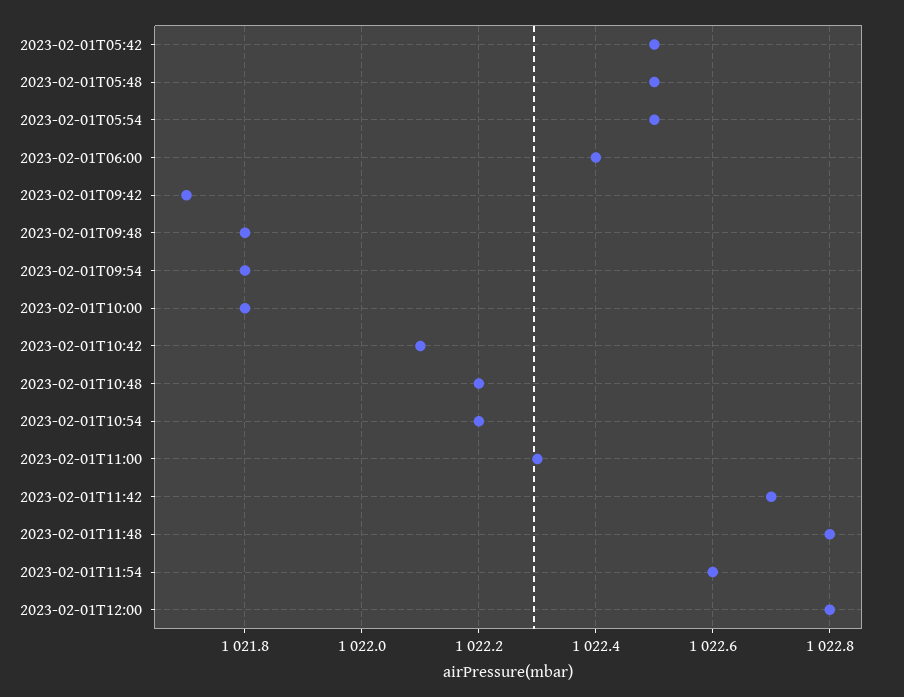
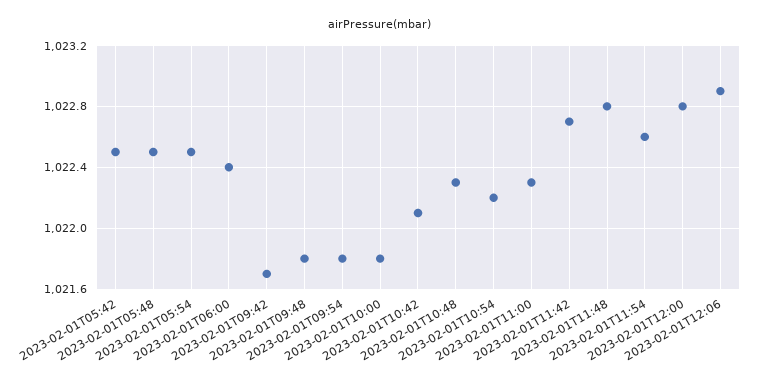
2023-02-01T10:48: 1022.2 -> 1022.3
2023-02-01T12:06: none -> 1022.9

